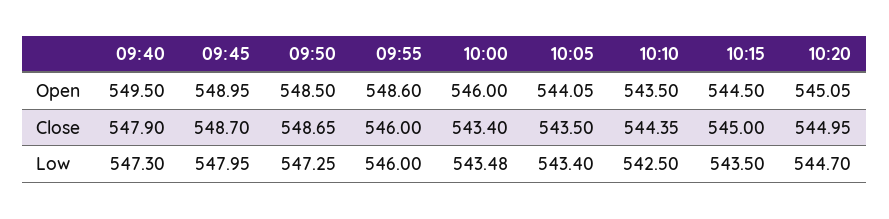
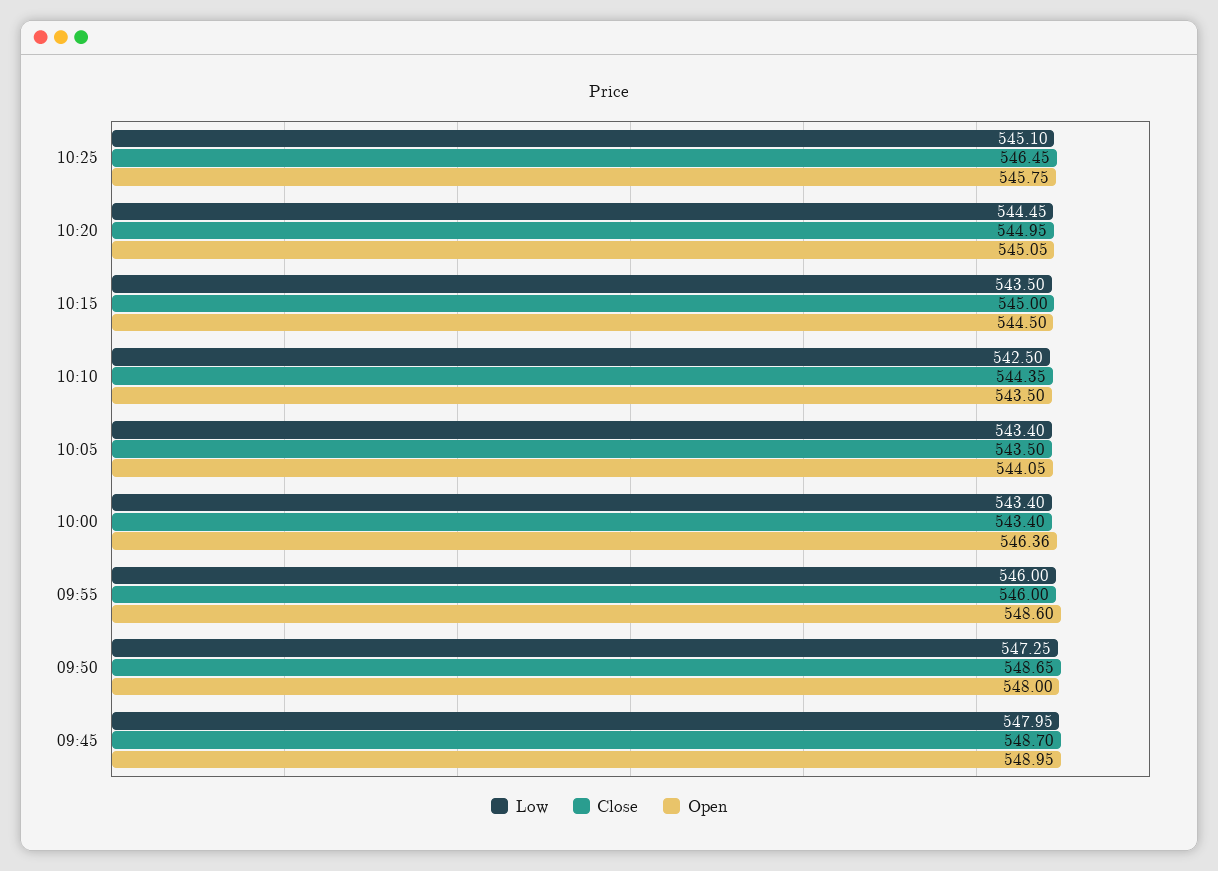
Open, 09:40: 549.5 -> none
Open, 09:50: 548.5 -> 548
Open, 10:00: 546 -> 546.36
Close, 09:40: 547.9 -> none
Low, 09:40: 547.3 -> none
Low, 10:00: 543.48 -> 543.4
Low, 10:20: 544.7 -> 544.45
Low, 10:25: none -> 545.1
Close, 10:25: none -> 546.45
Open, 10:25: none -> 545.75

